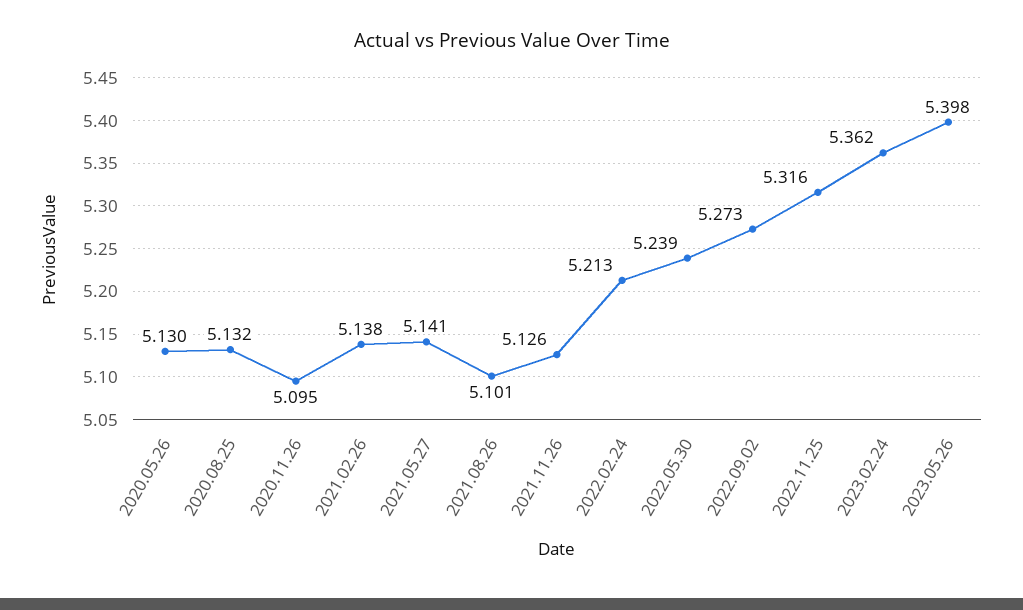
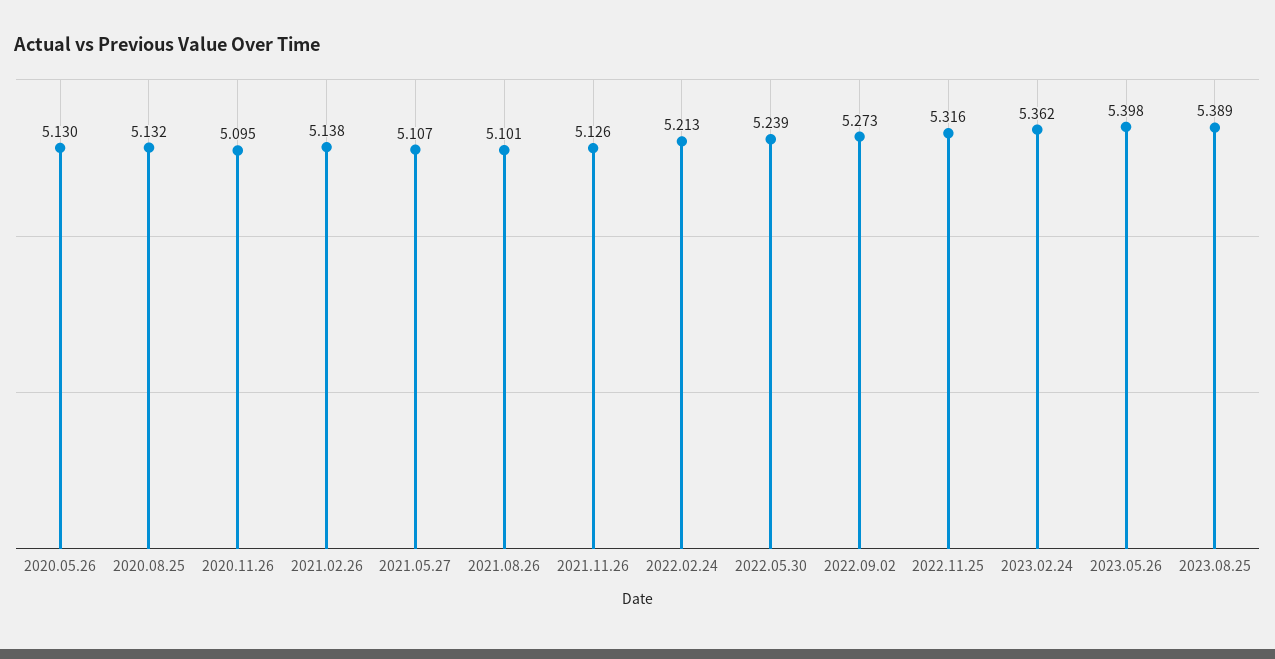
2021.05.27: 5.141 -> 5.107
2023.08.25: none -> 5.389

